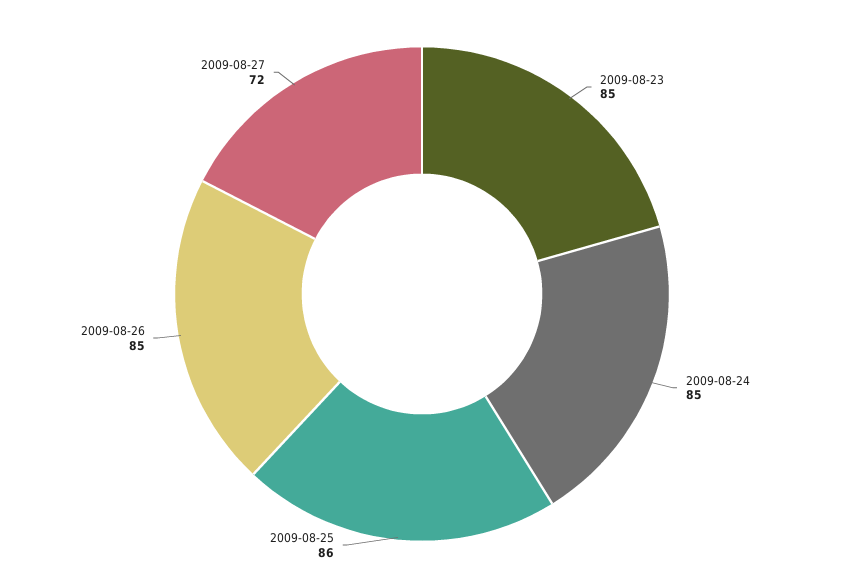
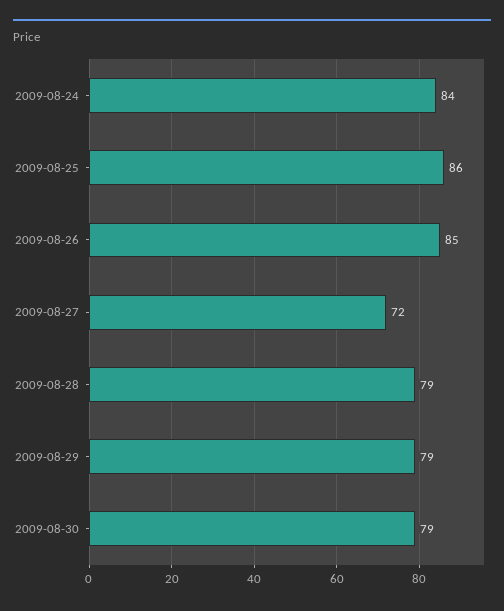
2009-08-23: 85 -> none
2009-08-24: 85 -> 84
2009-08-28: none -> 79
2009-08-29: none -> 79
2009-08-30: none -> 79

